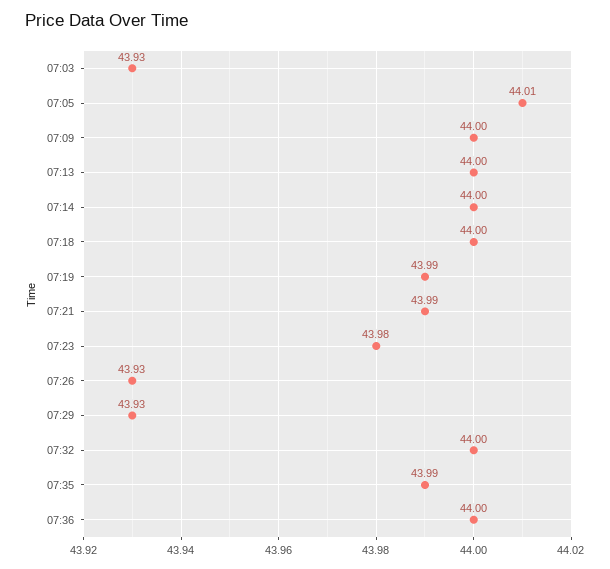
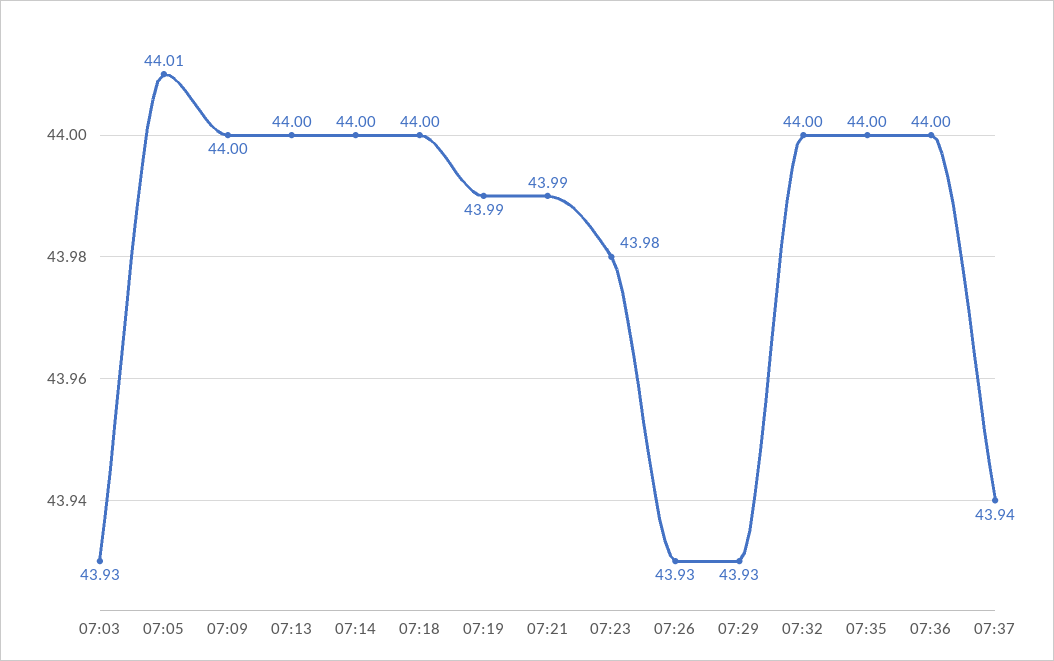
07:35: 43.99 -> 44
07:37: none -> 43.94

